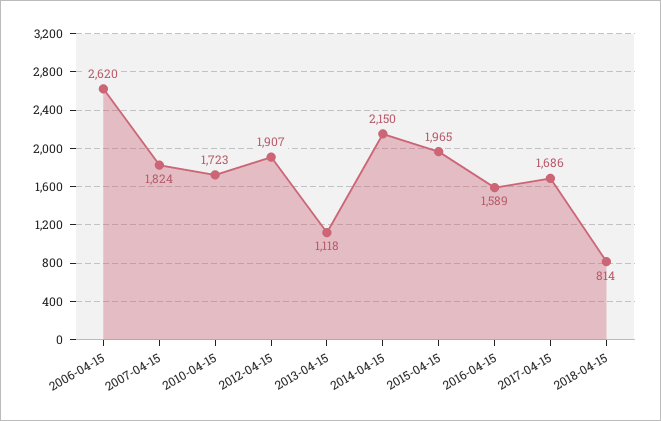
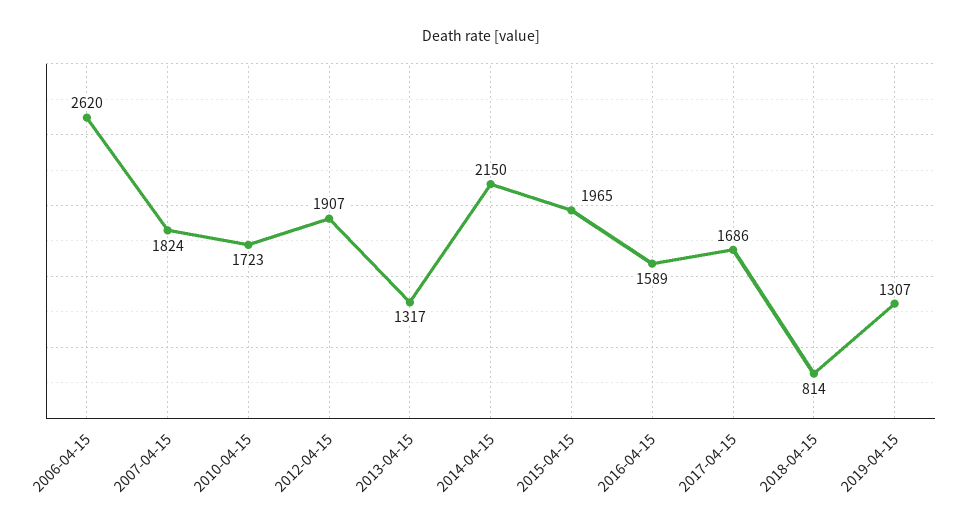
2013-04-15: 1118 -> 1317
2019-04-15: none -> 1307

